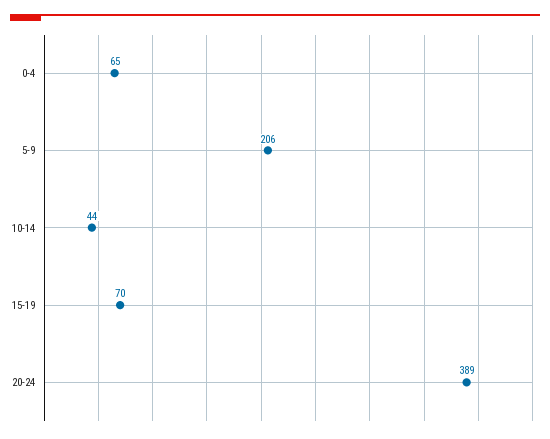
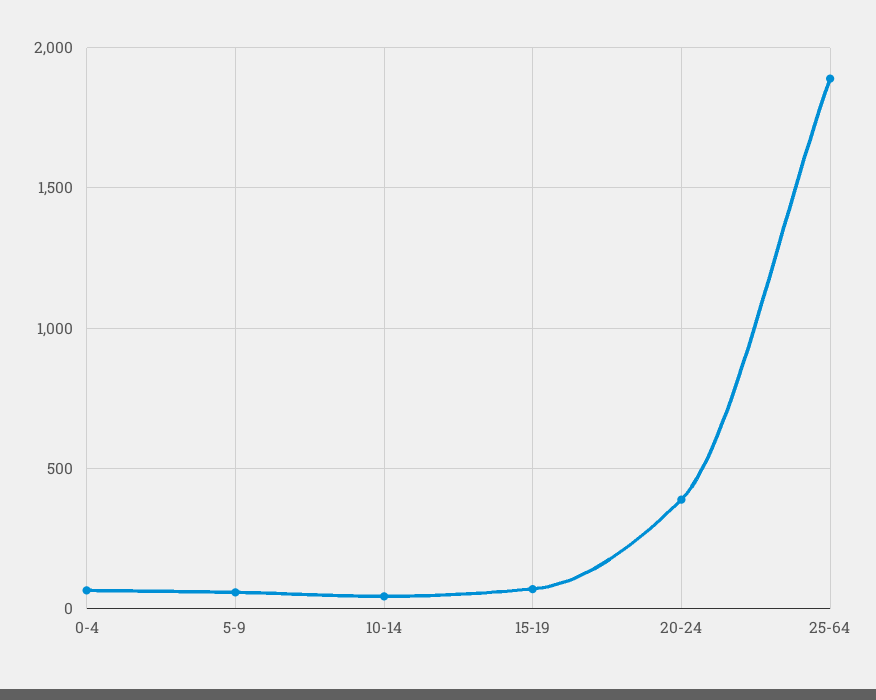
5-9: 206 -> 50
25-64: none -> 1900

